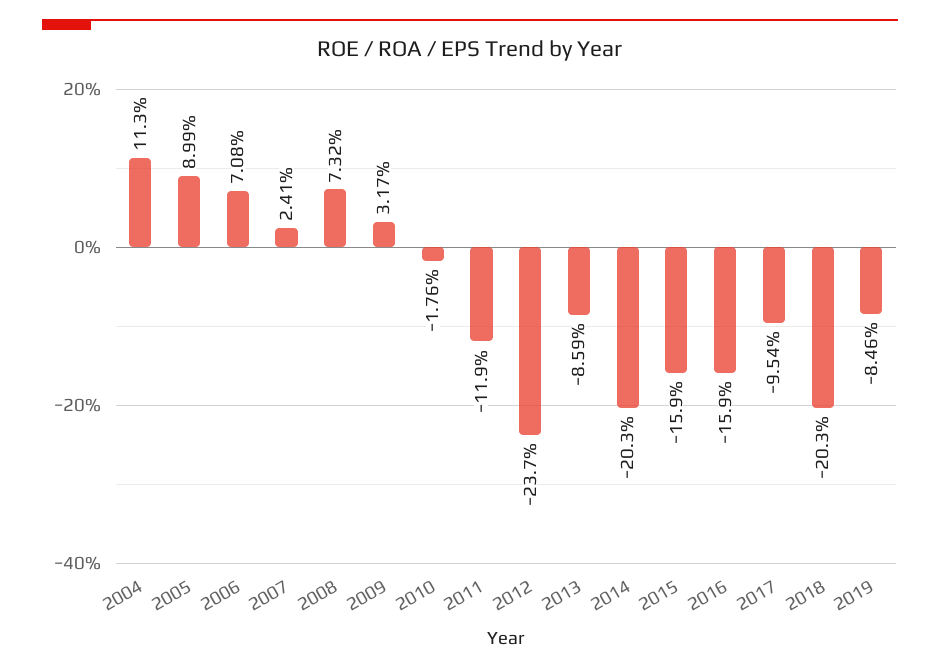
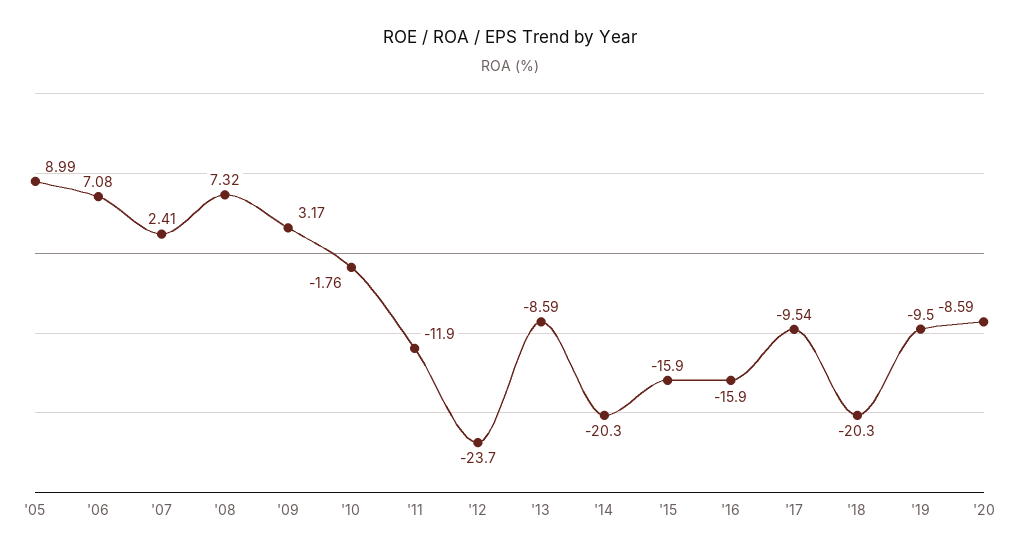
2004: 11.3 -> none
2019: -8.46 -> -9.5
'20: none -> -8.59

